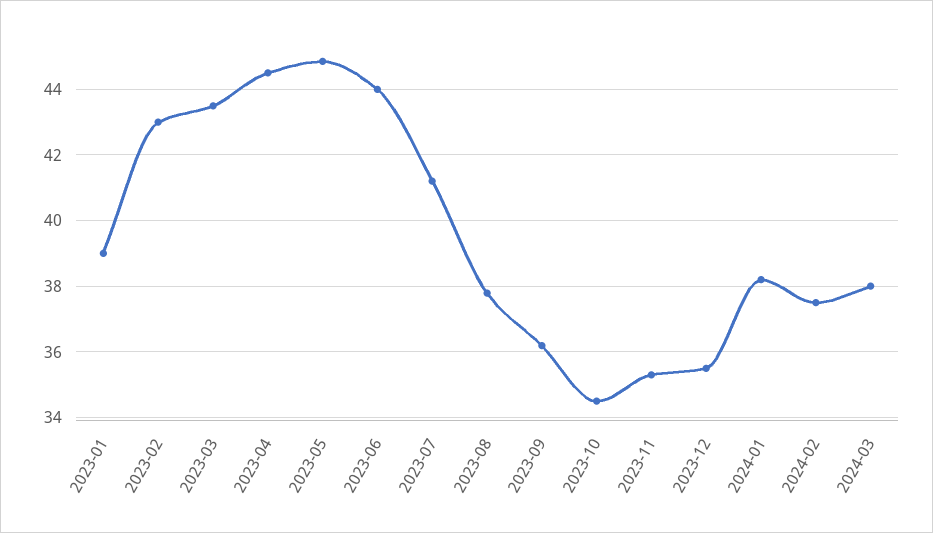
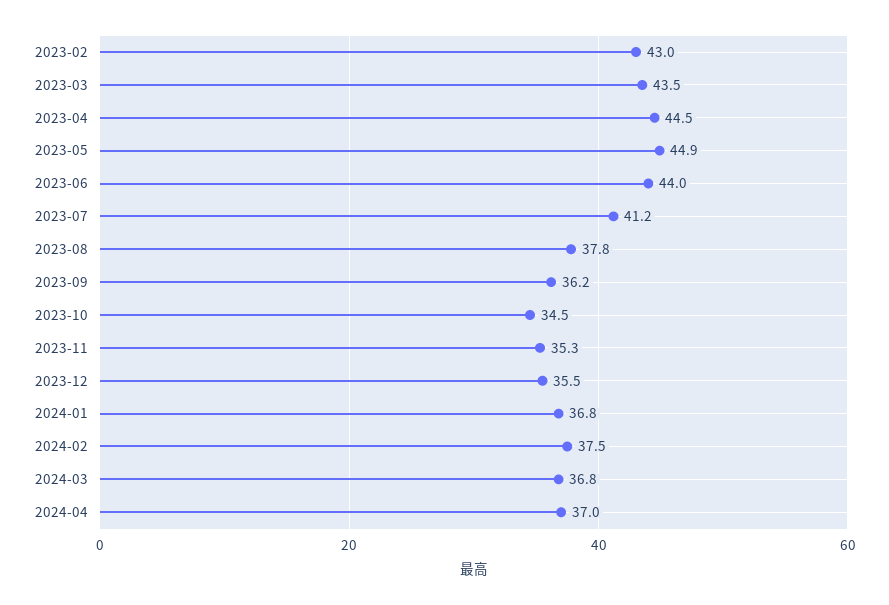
2023-01: 39 -> none
2024-01: 38.2 -> 36.8
2024-03: 38 -> 36.8
2024-04: none -> 37

